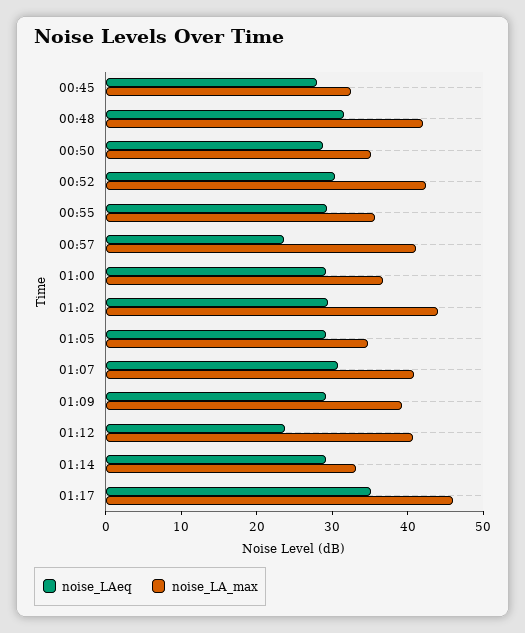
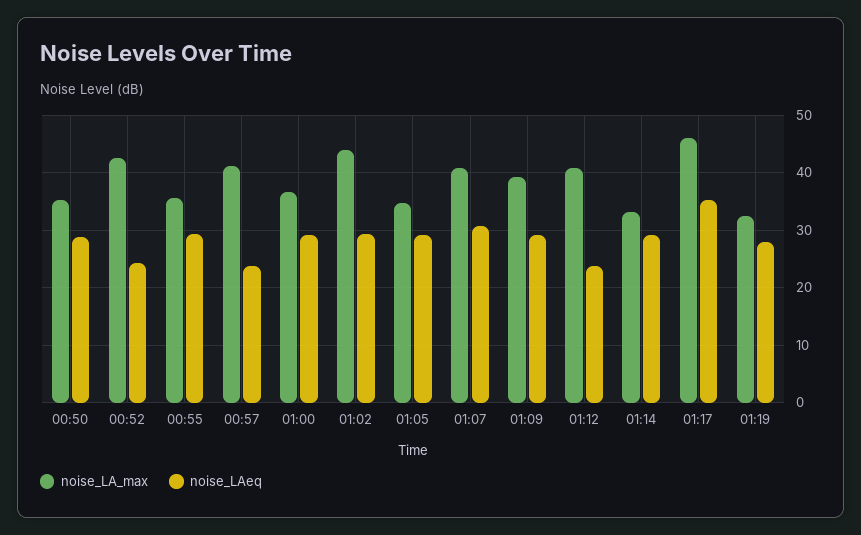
noise_LAeq, 00:45: 28 -> none
noise_LA_max, 00:45: 32 -> none
noise_LAeq, 00:48: 32 -> none
noise_LA_max, 00:48: 42 -> none
noise_LAeq, 00:52: 30 -> 24
noise_LA_max, 01:19: none -> 32
noise_LAeq, 01:19: none -> 28

